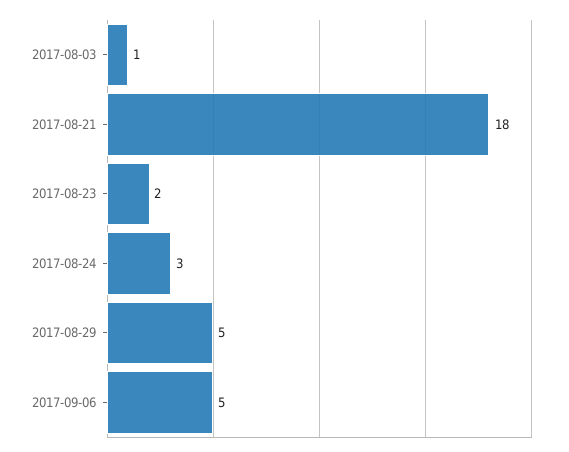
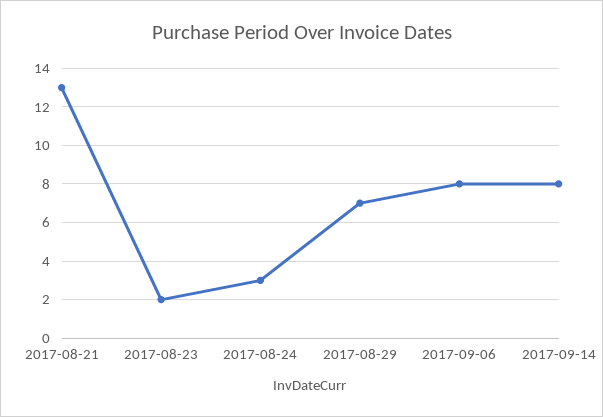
2017-08-03: 1 -> none
2017-08-21: 18 -> 13
2017-08-29: 5 -> 7
2017-09-06: 5 -> 8
2017-09-14: none -> 8

